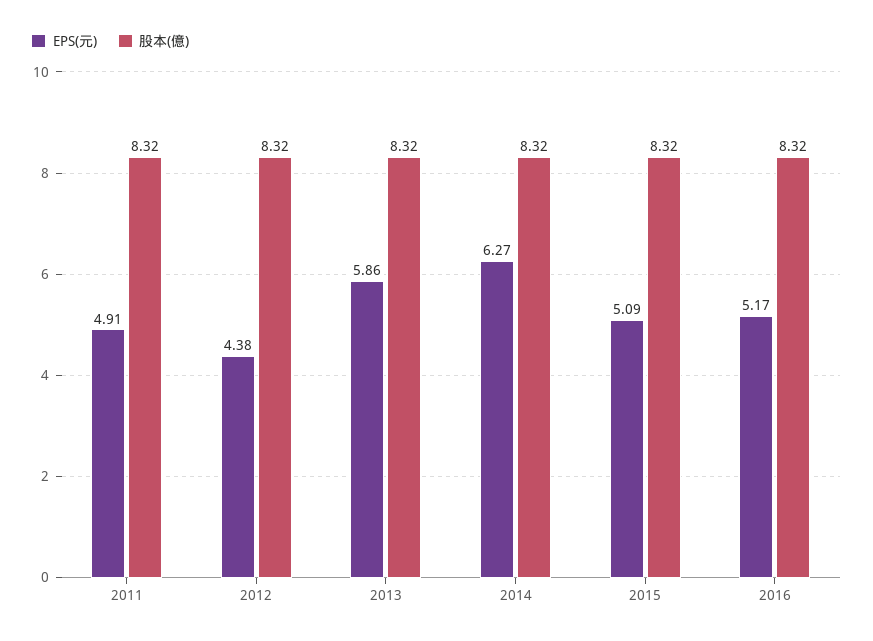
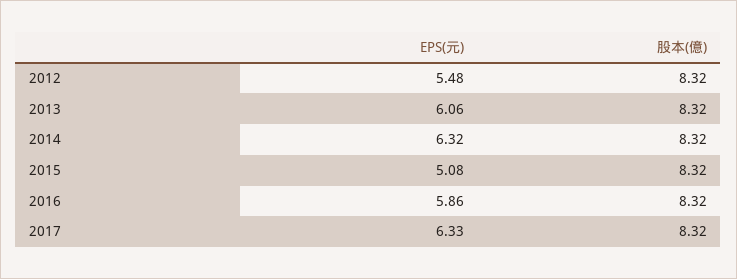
EPS(元), 2011: 4.91 -> none
股本(億), 2011: 8.32 -> none
EPS(元), 2012: 4.38 -> 5.48
EPS(元), 2013: 5.86 -> 6.06
EPS(元), 2014: 6.27 -> 6.32
EPS(元), 2015: 5.09 -> 5.08
EPS(元), 2016: 5.17 -> 5.86
EPS(元), 2017: none -> 6.33
股本(億), 2017: none -> 8.32

